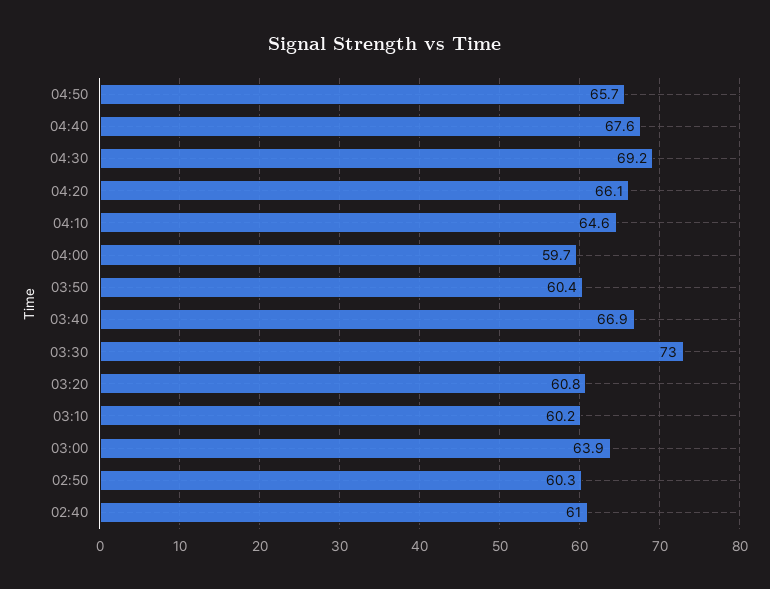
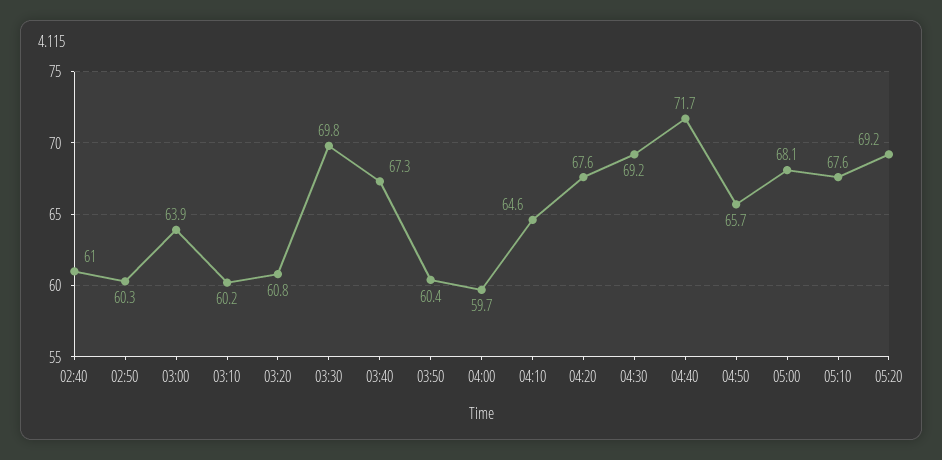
04:40: 67.6 -> 71.7
04:20: 66.1 -> 67.6
03:40: 66.9 -> 67.3
03:30: 73 -> 69.8
05:00: none -> 68.1
05:10: none -> 67.6
05:20: none -> 69.2

